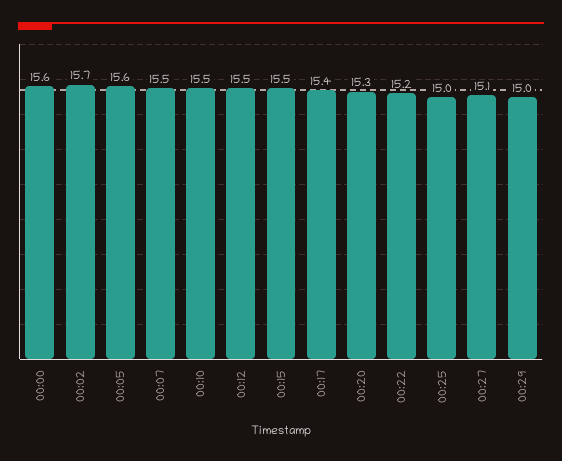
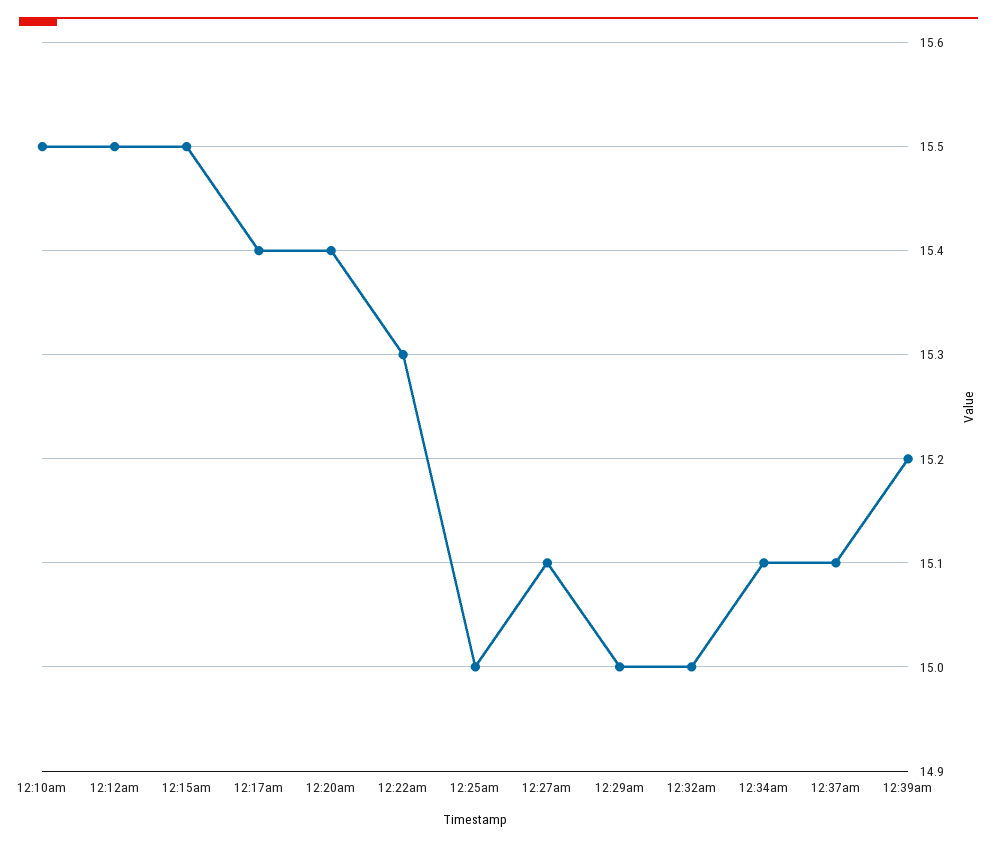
00:00: 15.6 -> none
00:02: 15.7 -> none
00:05: 15.6 -> none
00:07: 15.5 -> none
00:20: 15.3 -> 15.4
00:22: 15.2 -> 15.3
12:32am: none -> 15
12:34am: none -> 15.1
12:37am: none -> 15.1
12:39am: none -> 15.2

